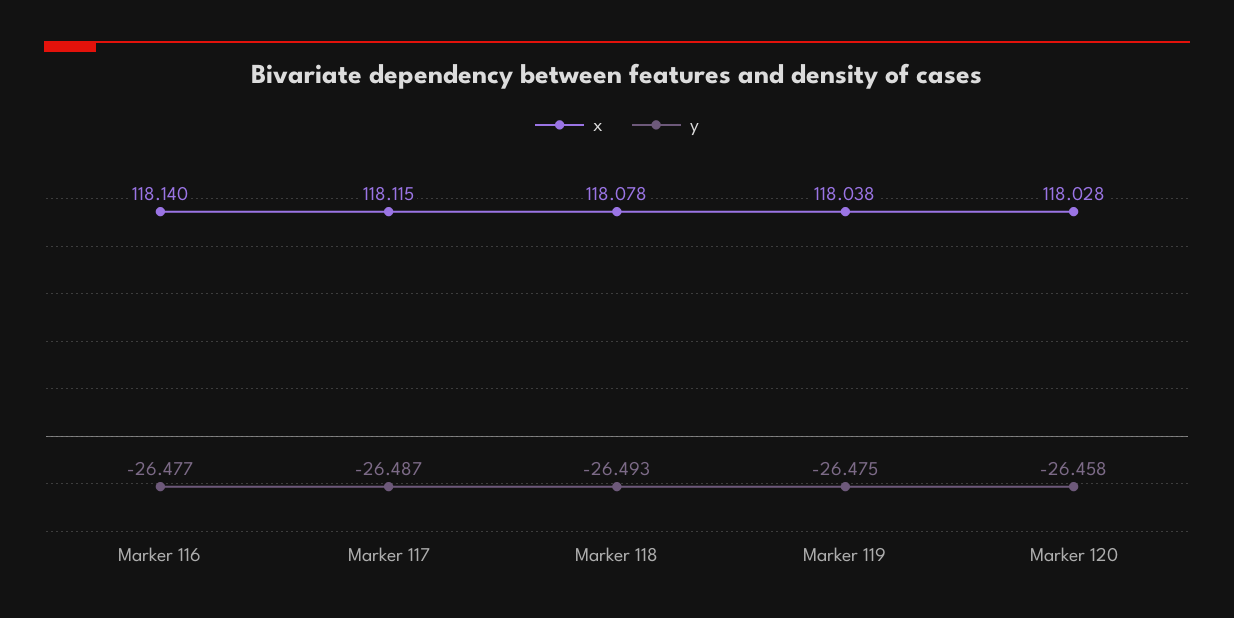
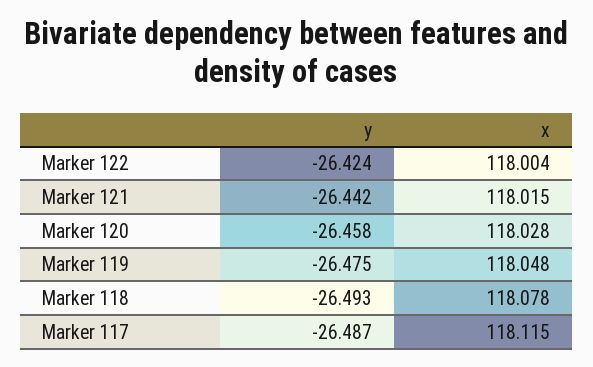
x, Marker 116: 118.14 -> none
y, Marker 116: -26.477 -> none
x, Marker 119: 118.038 -> 118.048
y, Marker 122: none -> -26.424
x, Marker 122: none -> 118.004
y, Marker 121: none -> -26.442
x, Marker 121: none -> 118.015

